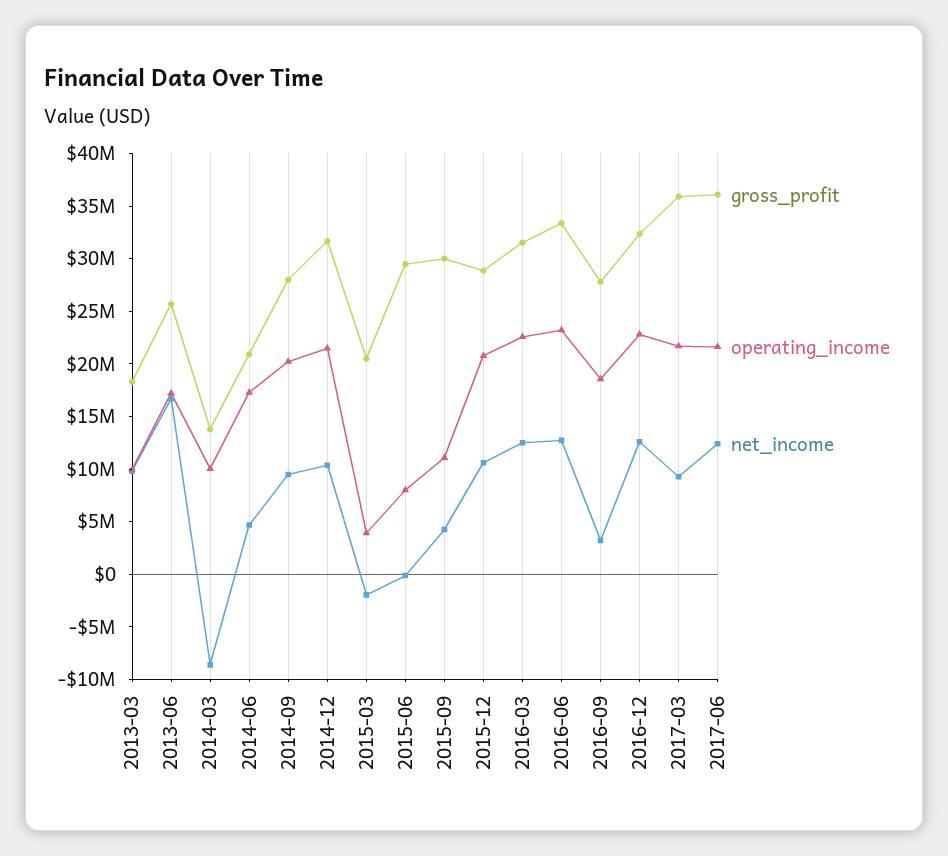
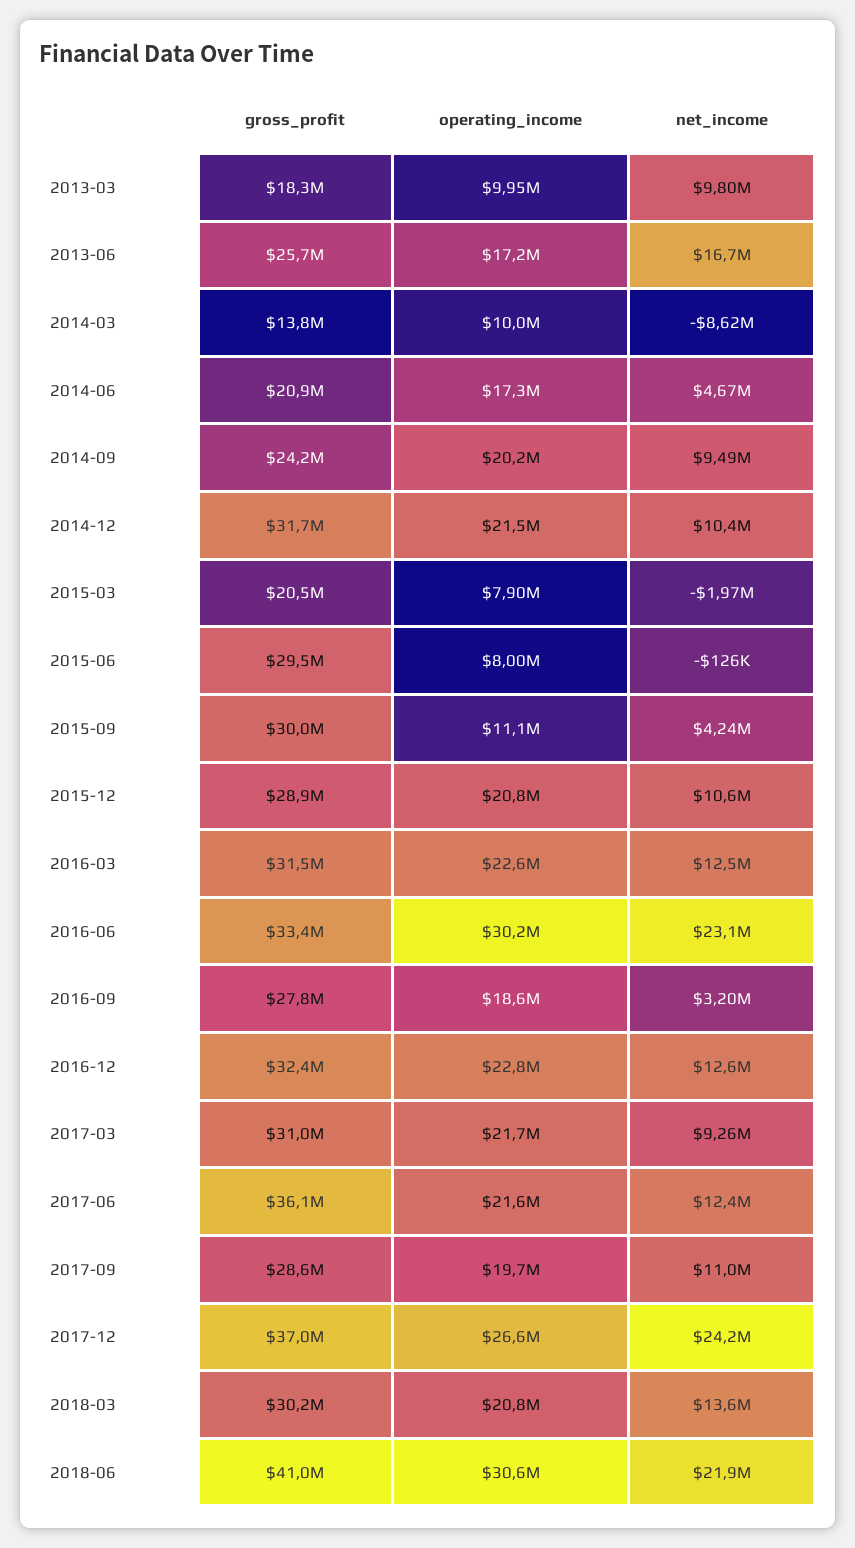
gross_profit, 2014-09: 28000000 -> 24200000
operating_income, 2015-03: 4000000 -> 7900000
operating_income, 2016-06: 23000000 -> 30200000
net_income, 2016-06: 13000000 -> 23100000
gross_profit, 2017-03: 36000000 -> 31000000
gross_profit, 2017-09: none -> 28600000
operating_income, 2017-09: none -> 19700000
net_income, 2017-09: none -> 11000000
gross_profit, 2017-12: none -> 37000000
operating_income, 2017-12: none -> 26600000
net_income, 2017-12: none -> 24200000
gross_profit, 2018-03: none -> 30200000
operating_income, 2018-03: none -> 20800000
net_income, 2018-03: none -> 13600000
gross_profit, 2018-06: none -> 41000000
operating_income, 2018-06: none -> 30600000
net_income, 2018-06: none -> 21900000

